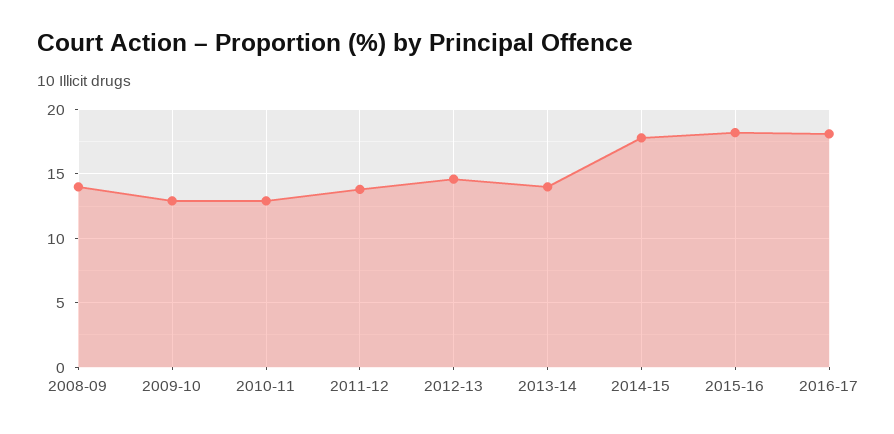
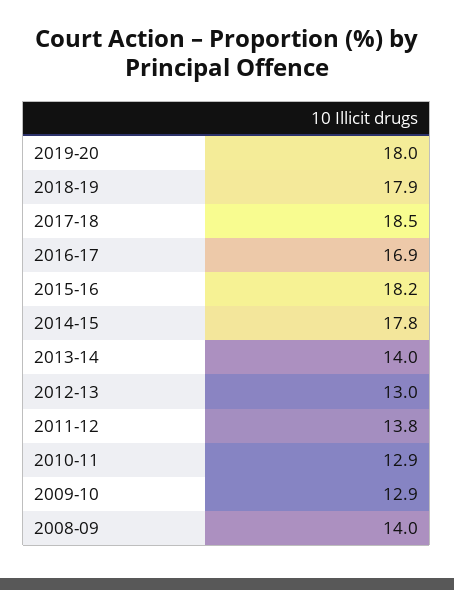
2012-13: 14.5 -> 13
2016-17: 18 -> 16.9
2019-20: none -> 18
2018-19: none -> 17.9
2017-18: none -> 18.5

